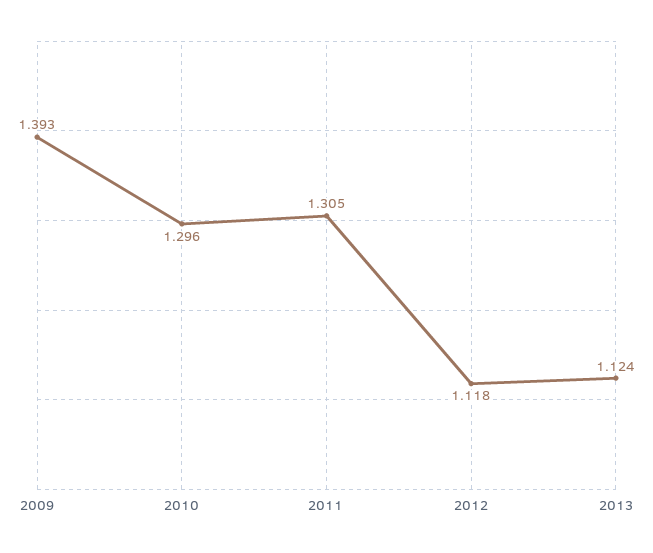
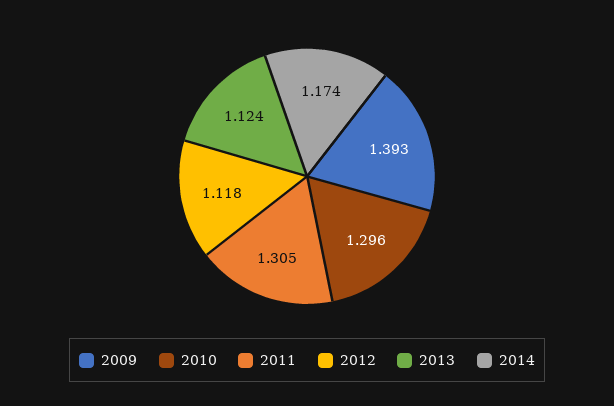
2014: none -> 1.174

